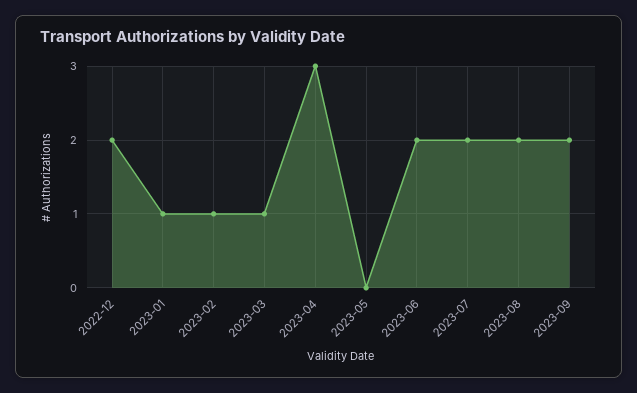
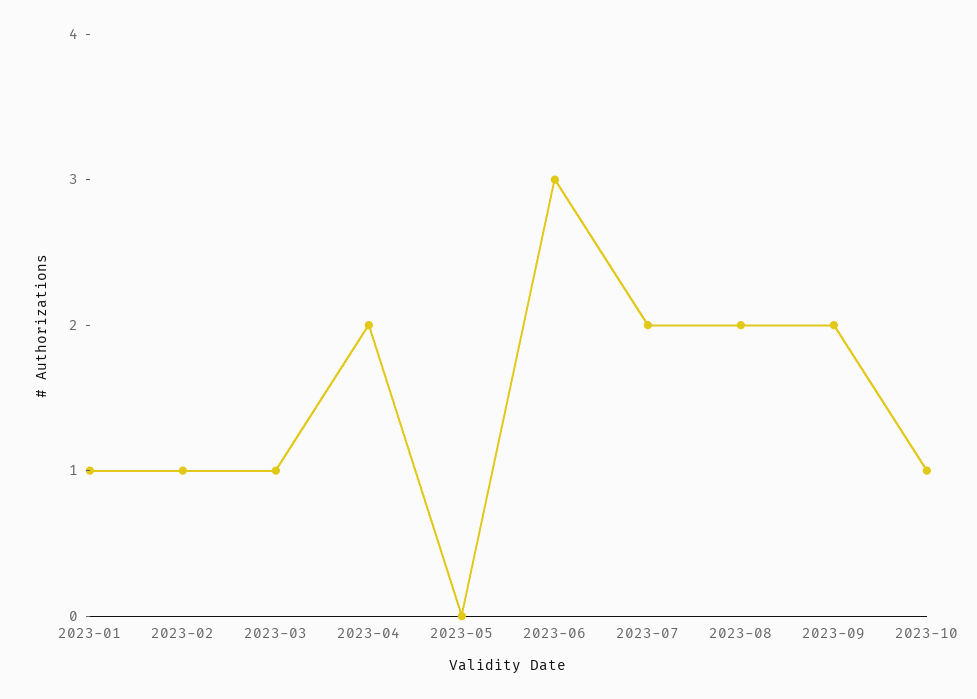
2022-12: 2 -> none
2023-04: 3 -> 2
2023-06: 2 -> 3
2023-10: none -> 1

